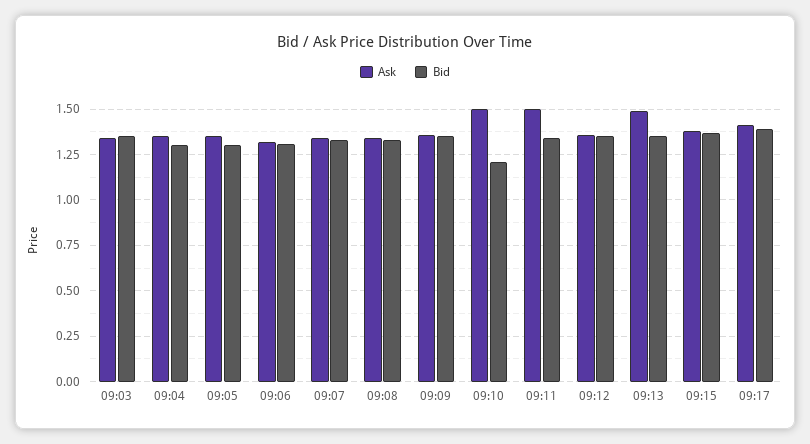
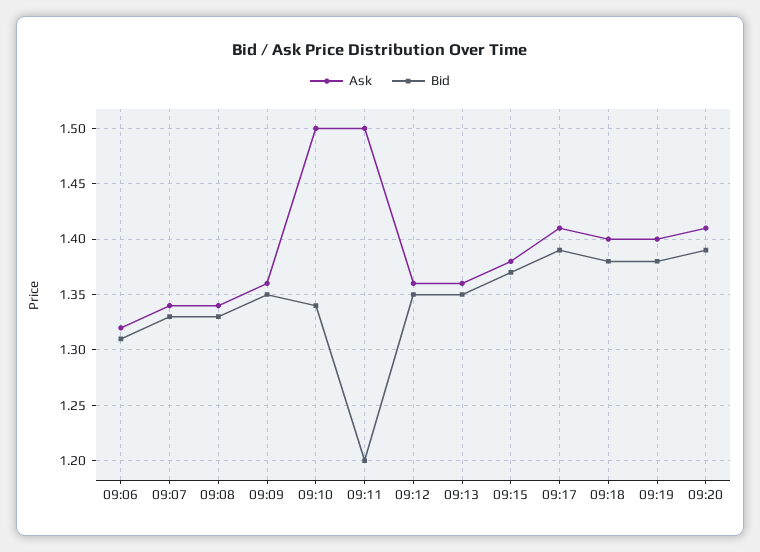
Ask, 09:03: 1.35 -> none
Bid, 09:03: 1.35 -> none
Ask, 09:04: 1.35 -> none
Bid, 09:04: 1.3 -> none
Ask, 09:05: 1.35 -> none
Bid, 09:05: 1.3 -> none
Bid, 09:10: 1.2 -> 1.34
Bid, 09:11: 1.35 -> 1.2
Ask, 09:13: 1.5 -> 1.36
Ask, 09:18: none -> 1.4
Bid, 09:18: none -> 1.38
Ask, 09:19: none -> 1.4
Bid, 09:19: none -> 1.38
Ask, 09:20: none -> 1.41
Bid, 09:20: none -> 1.39

